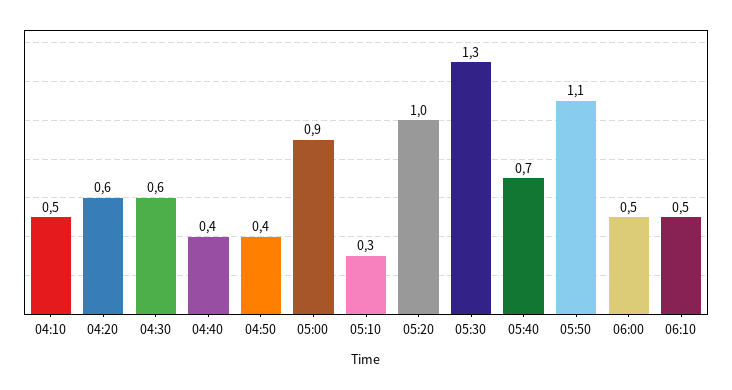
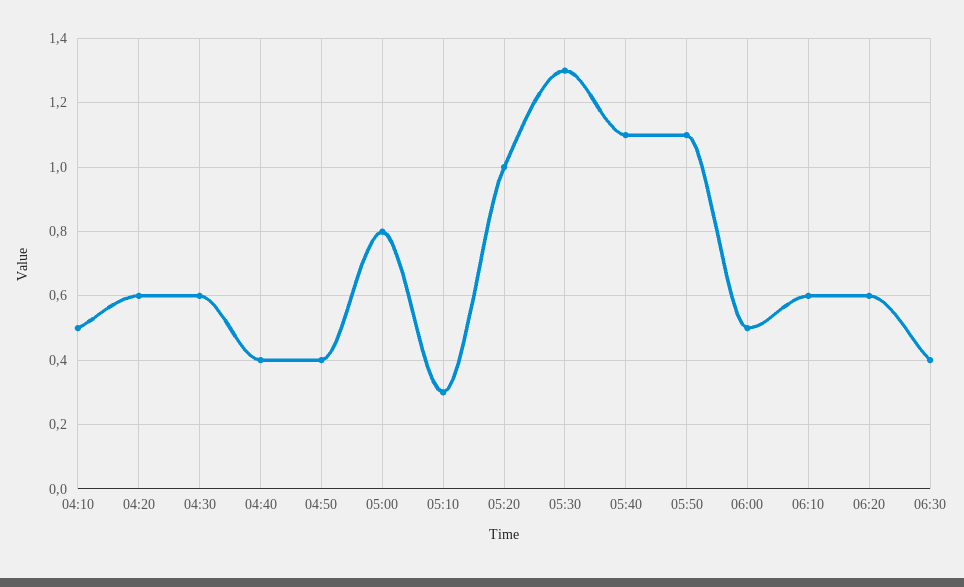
05:00: 0.9 -> 0.8
05:40: 0.7 -> 1.1
06:10: 0.5 -> 0.6
06:20: none -> 0.6
06:30: none -> 0.4

